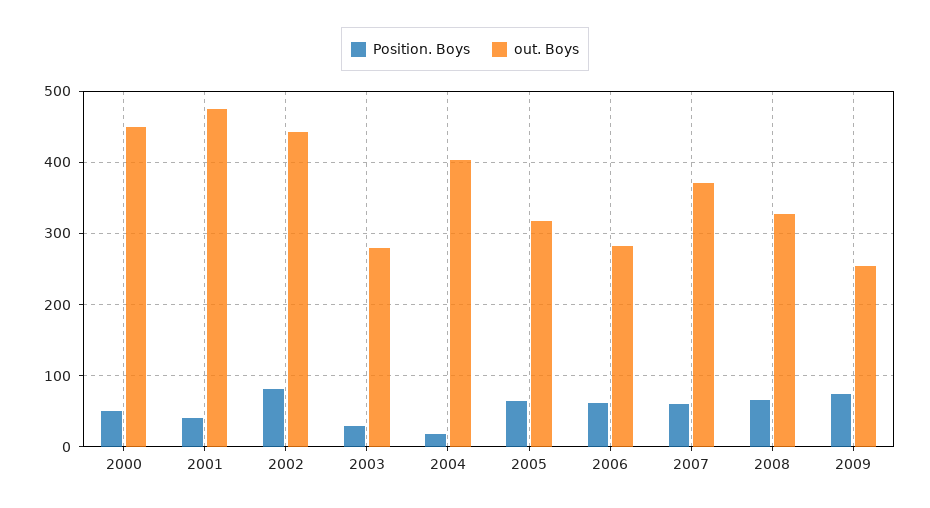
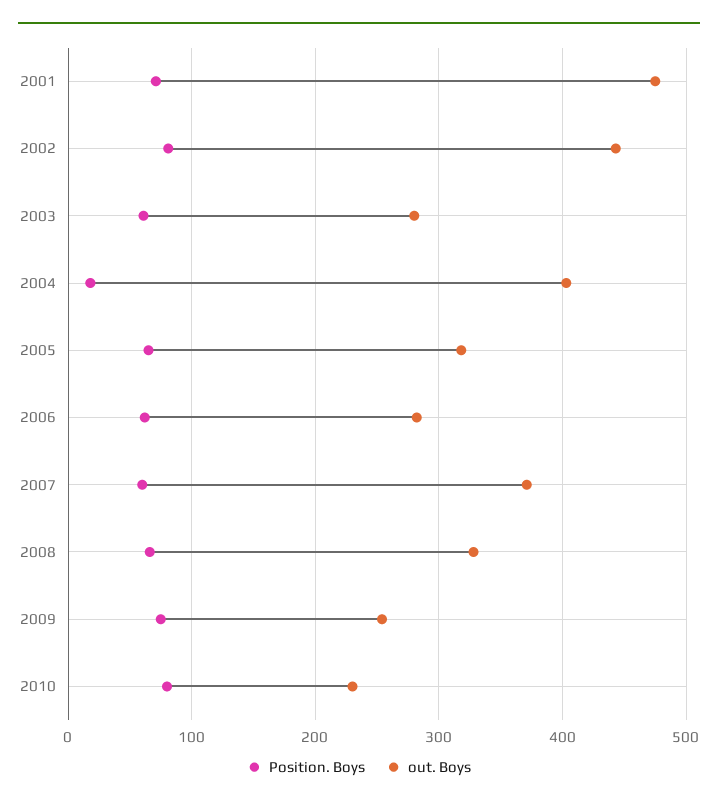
Position. Boys, 2000: 50 -> none
out. Boys, 2000: 450 -> none
Position. Boys, 2001: 40 -> 70
Position. Boys, 2003: 30 -> 60
Position. Boys, 2010: none -> 80
out. Boys, 2010: none -> 230

